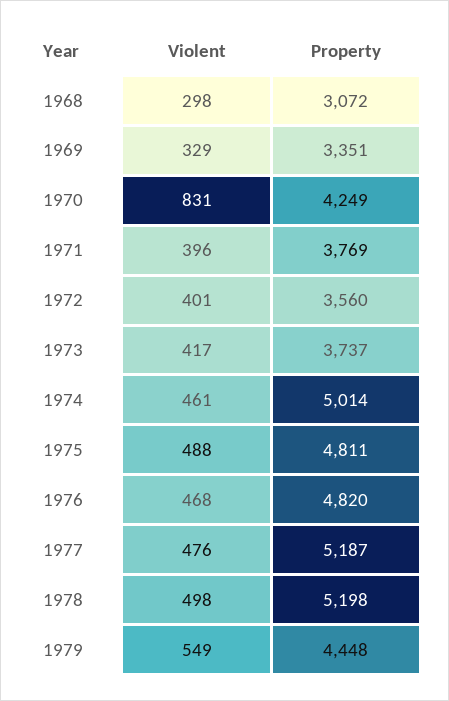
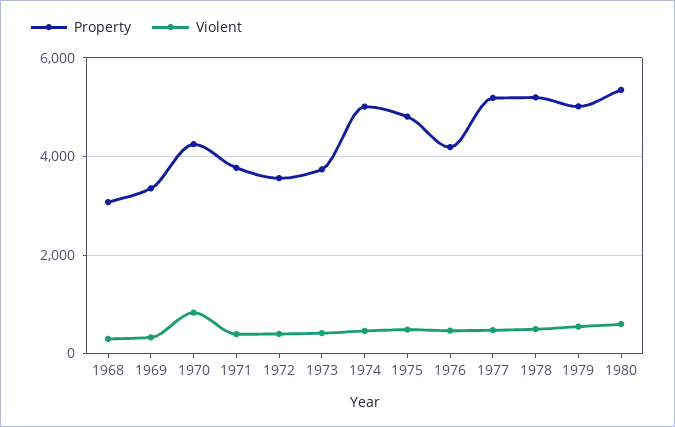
Property, 1976: 4820 -> 4200
Property, 1979: 4448 -> 5000
Property, 1980: none -> 5400
Violent, 1980: none -> 600

